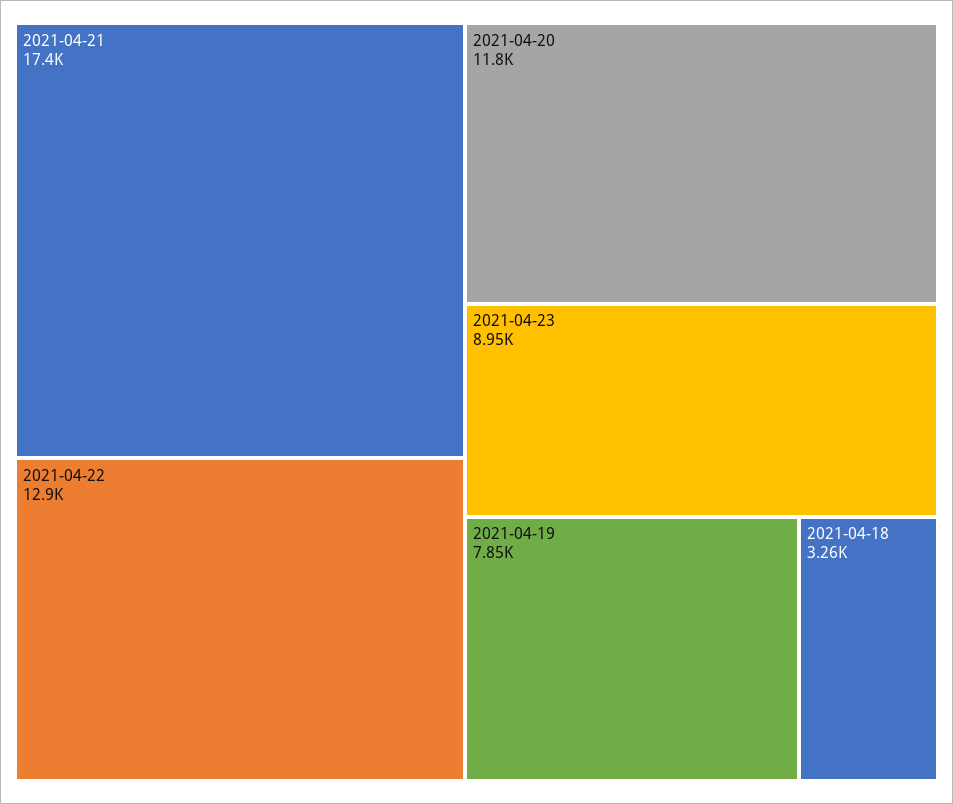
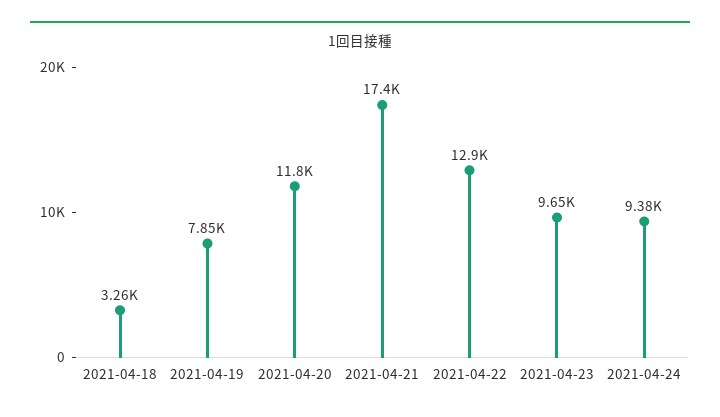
2021-04-23: 8950 -> 9650
2021-04-24: none -> 9380

